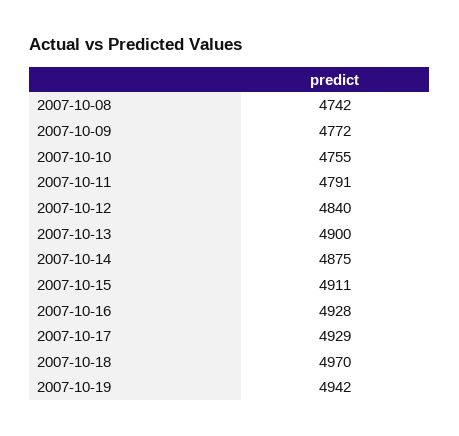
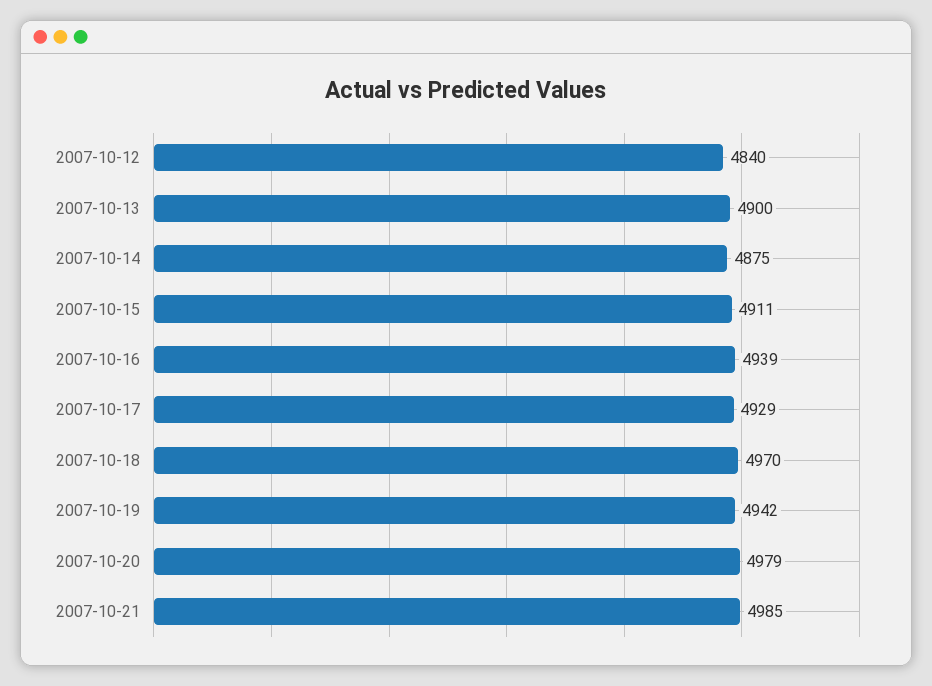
2007-10-08: 4742 -> none
2007-10-09: 4772 -> none
2007-10-10: 4755 -> none
2007-10-11: 4791 -> none
2007-10-16: 4928 -> 4939
2007-10-20: none -> 4979
2007-10-21: none -> 4985

